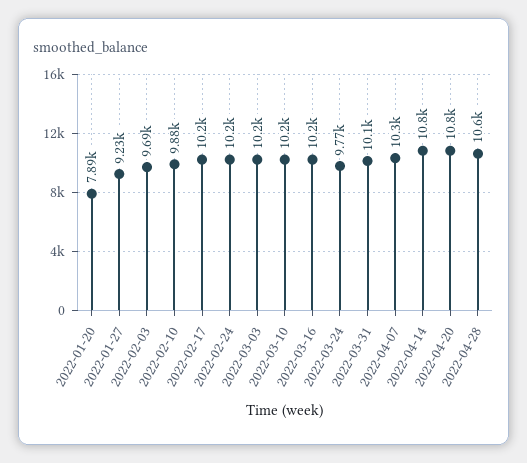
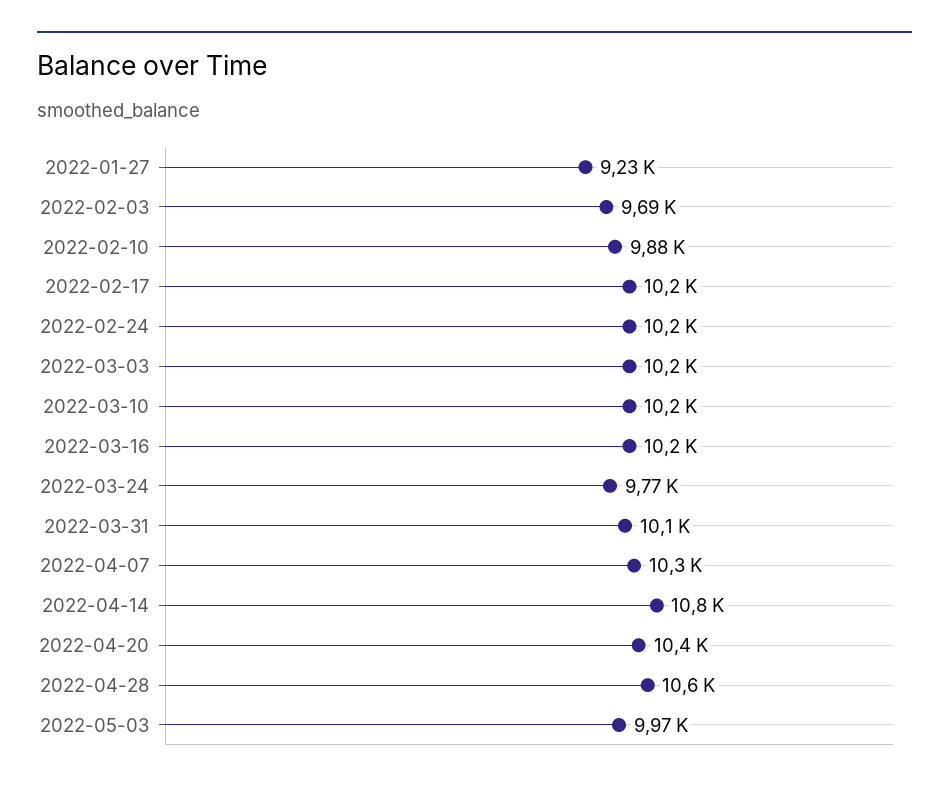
2022-01-20: 7890 -> none
2022-04-20: 10800 -> 10400
2022-05-03: none -> 9970

